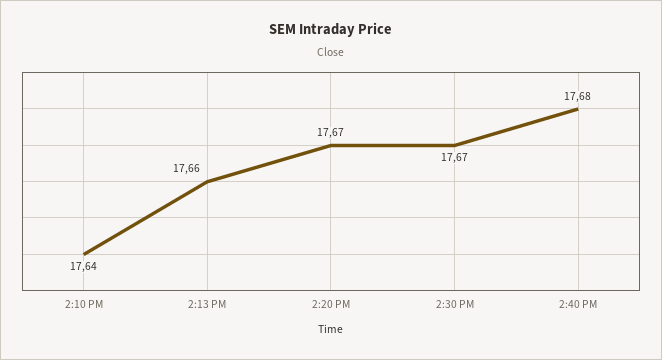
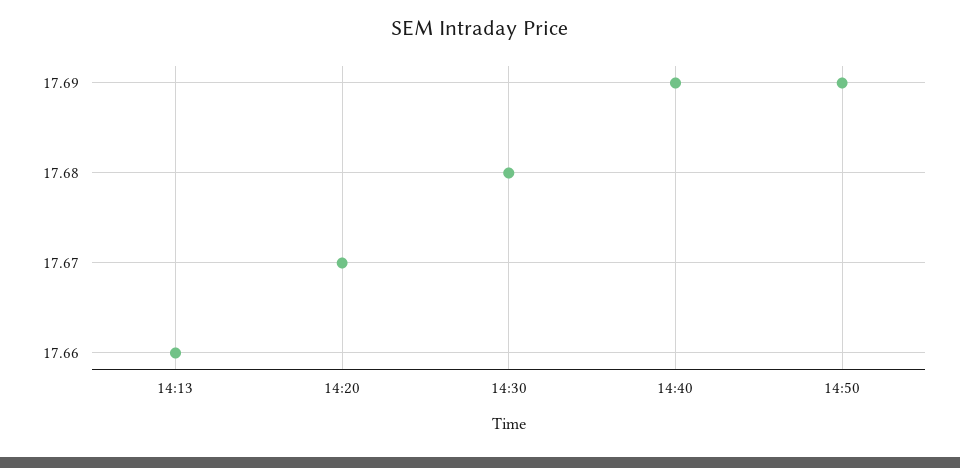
2:10 PM: 17.64 -> none
2:30 PM: 17.67 -> 17.68
2:40 PM: 17.68 -> 17.69
14:50: none -> 17.69

